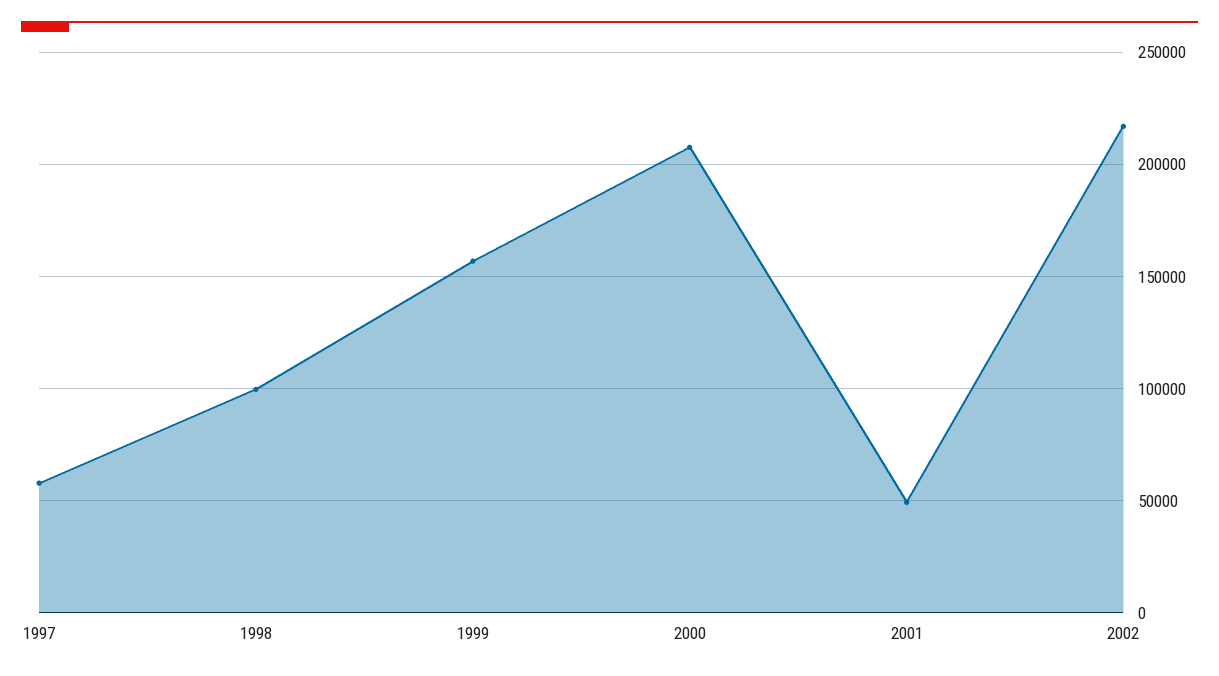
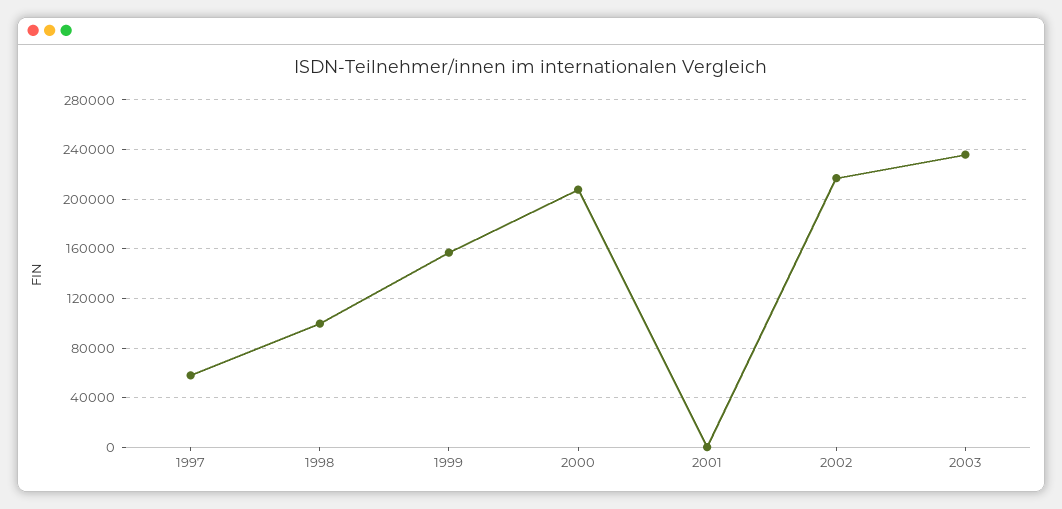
2001: 50000 -> 0
2003: none -> 235000

